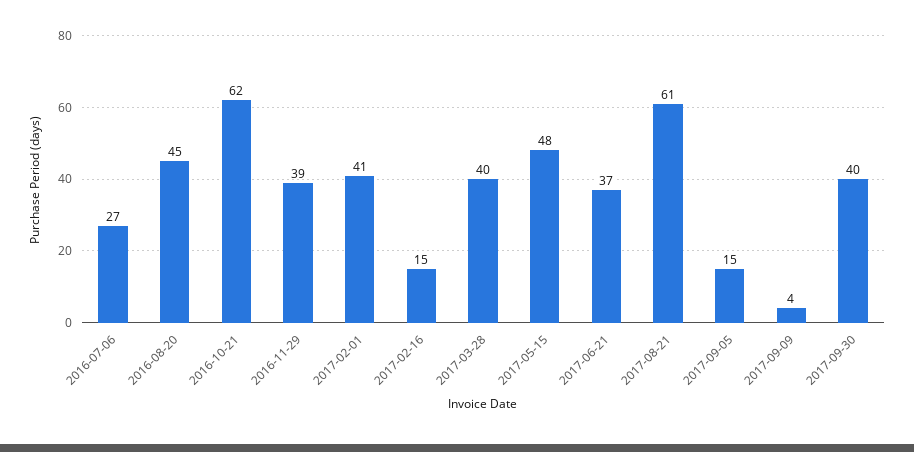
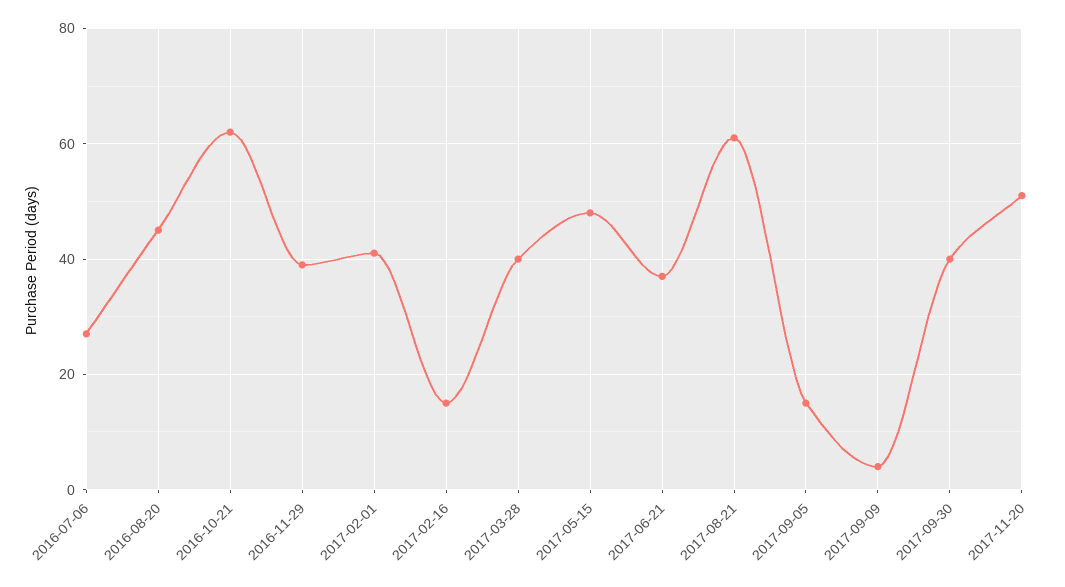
2017-11-20: none -> 50

